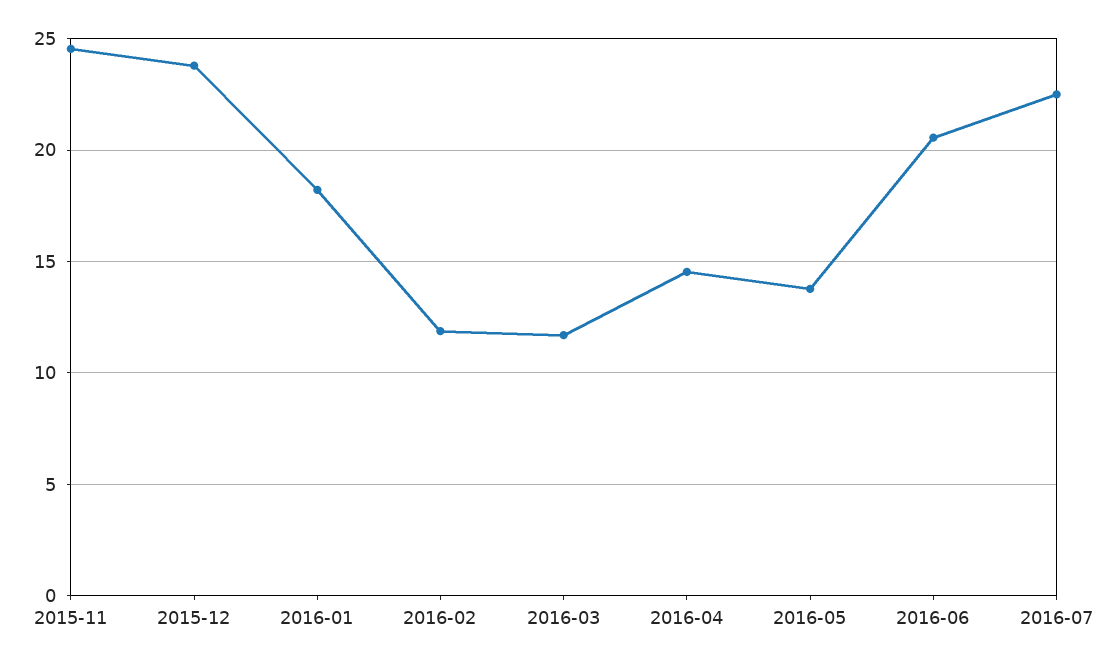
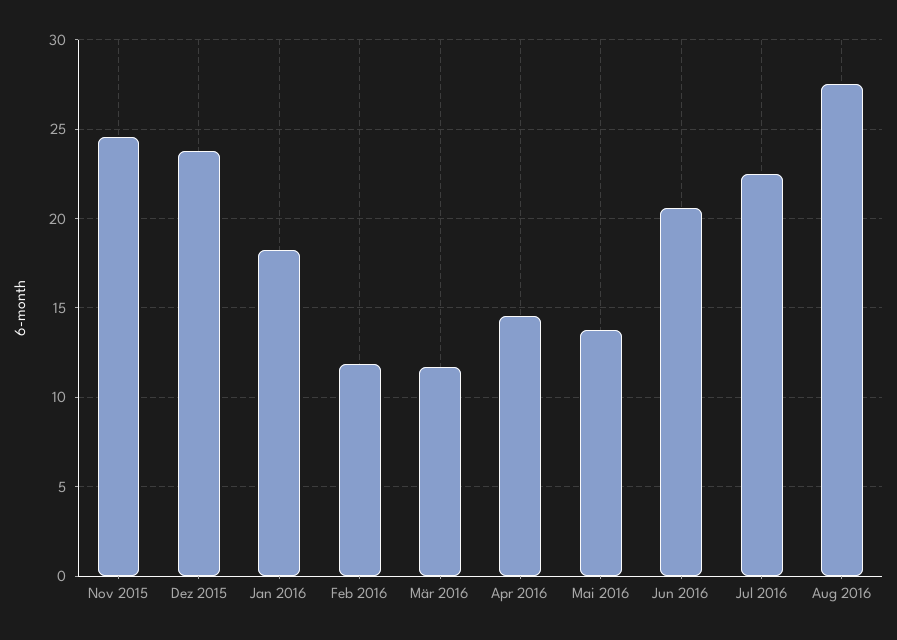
Aug 2016: none -> 27.5

